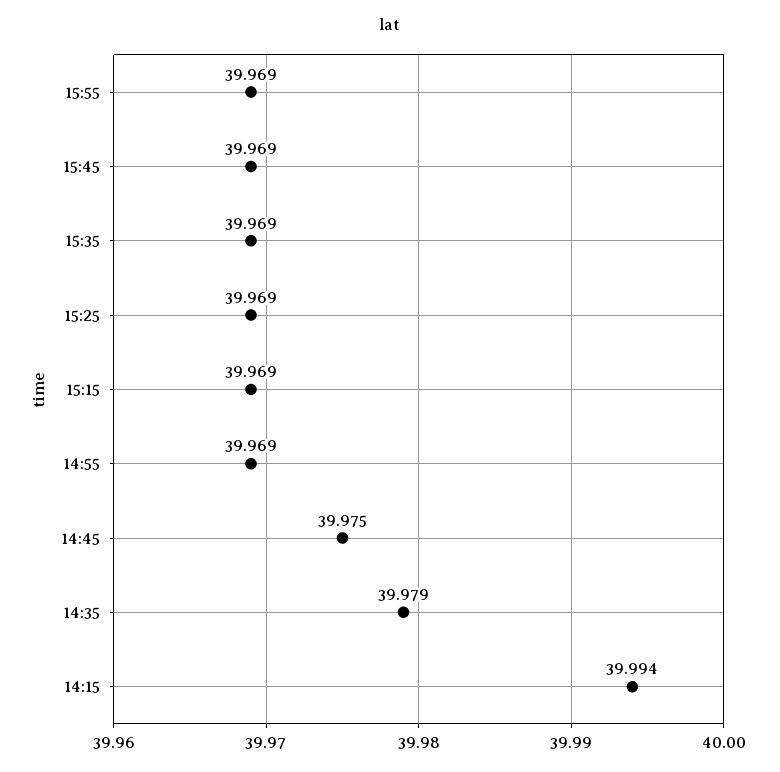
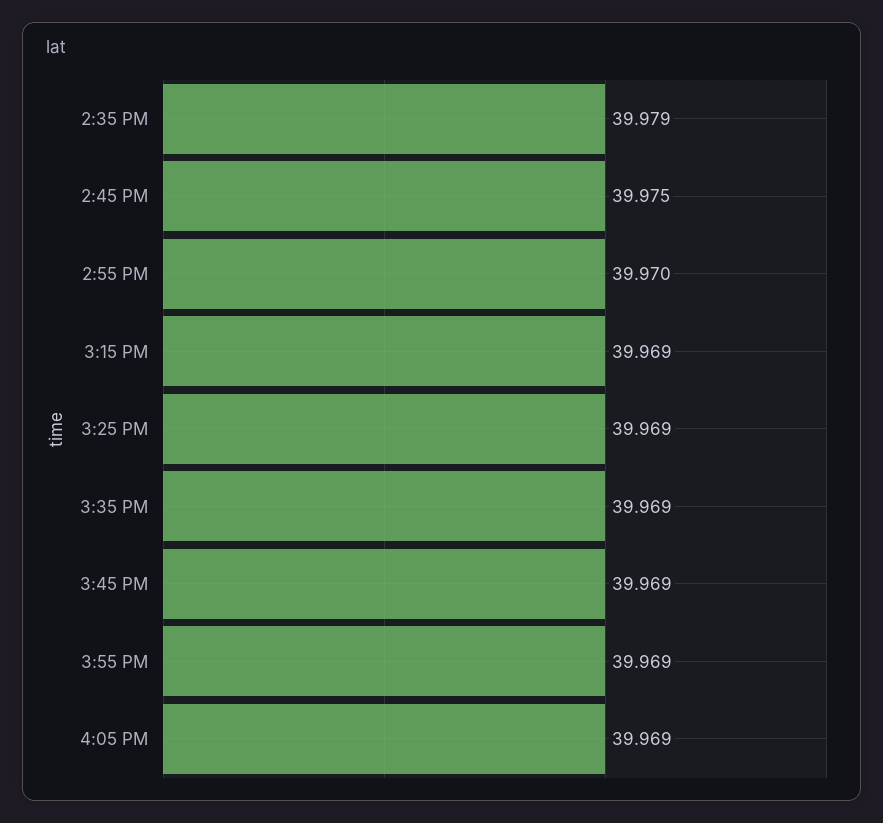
14:55: 39.969 -> 39.97
14:15: 39.994 -> none
4:05 PM: none -> 39.969

